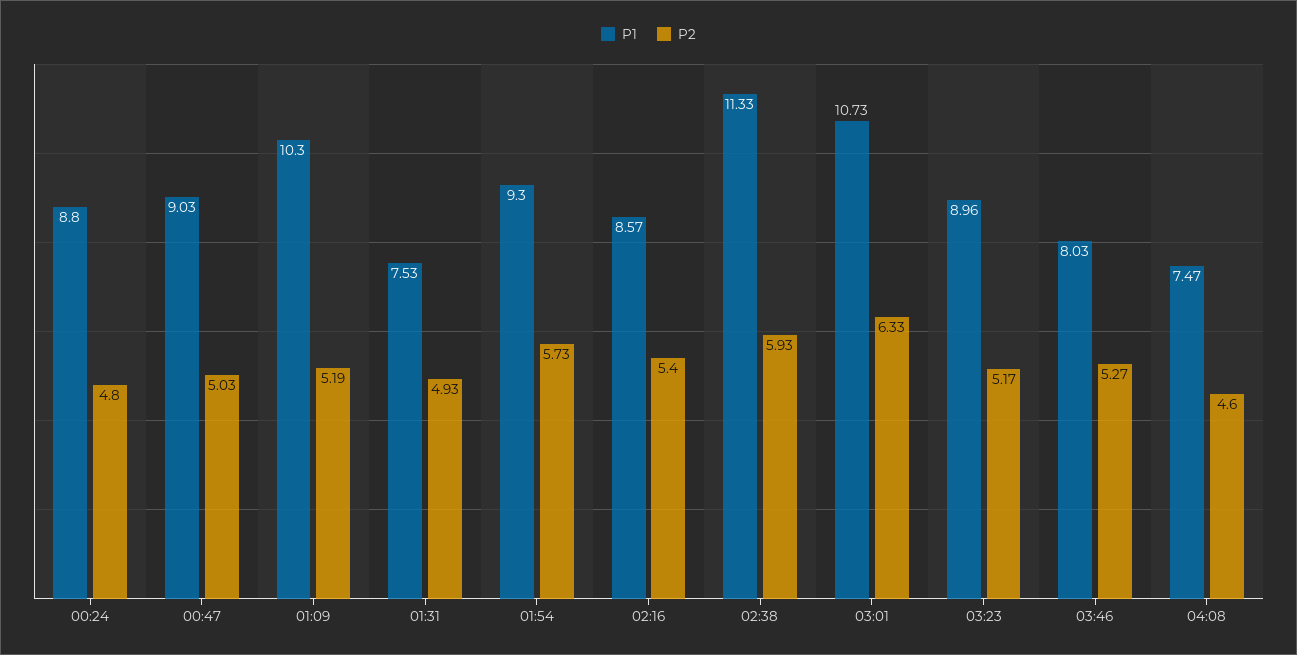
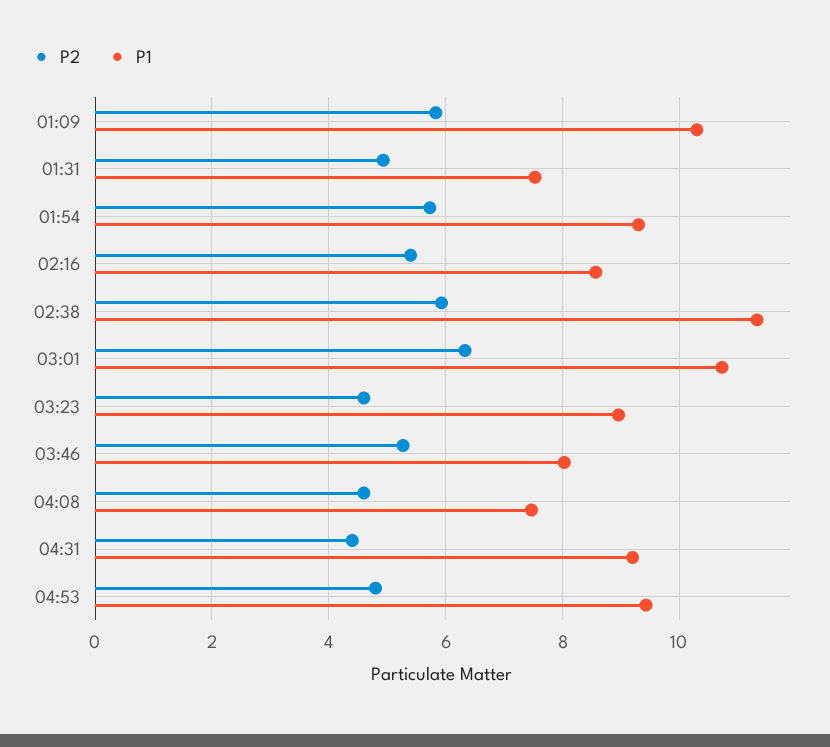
P1, 00:24: 8.8 -> none
P2, 00:24: 4.8 -> none
P1, 00:47: 9.03 -> none
P2, 00:47: 5.03 -> none
P2, 01:09: 5.19 -> 5.8
P2, 03:23: 5.17 -> 4.6
P2, 04:31: none -> 4.4
P1, 04:31: none -> 9.2
P2, 04:53: none -> 4.8
P1, 04:53: none -> 9.4

